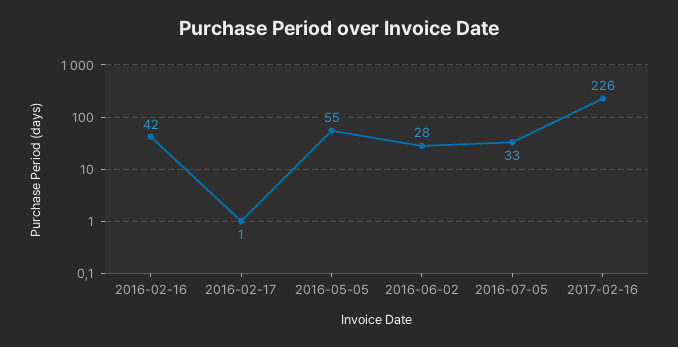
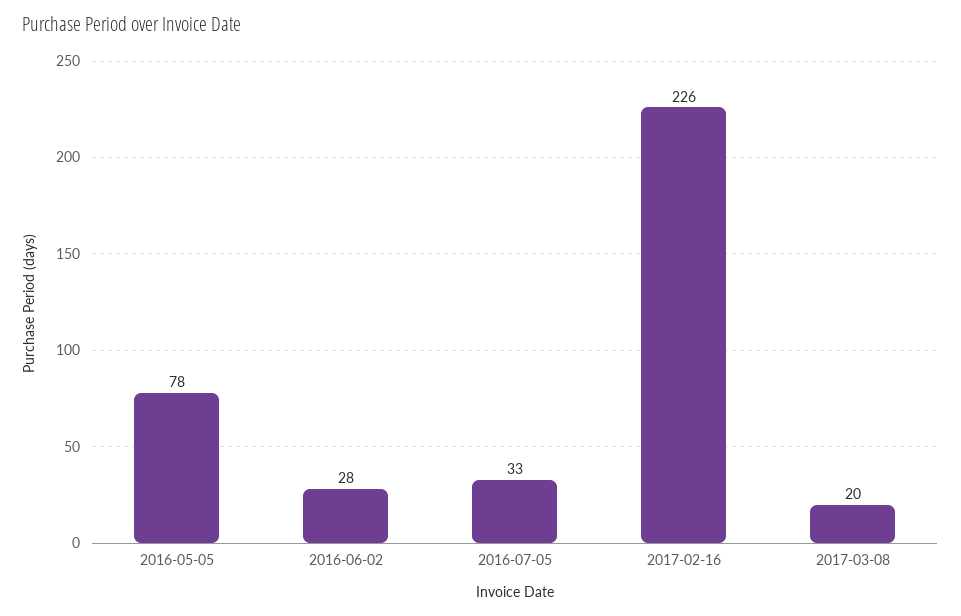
2016-02-16: 42 -> none
2016-02-17: 1 -> none
2016-05-05: 55 -> 78
2017-03-08: none -> 20

